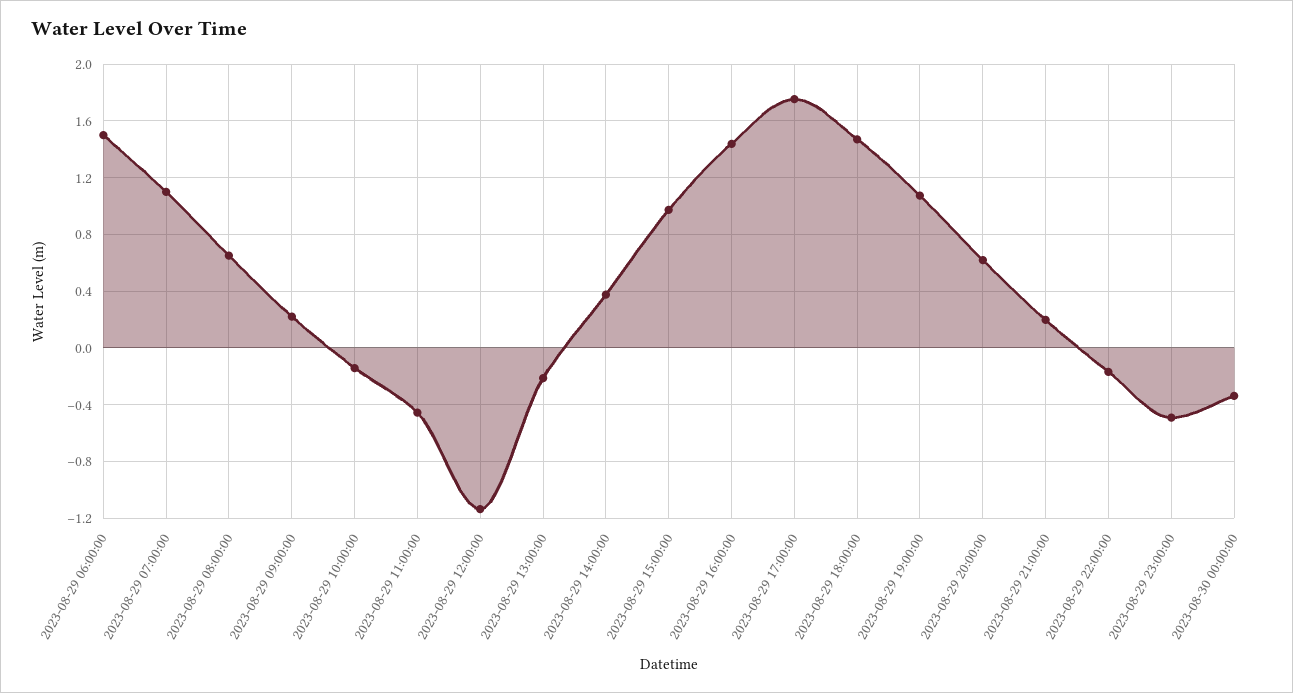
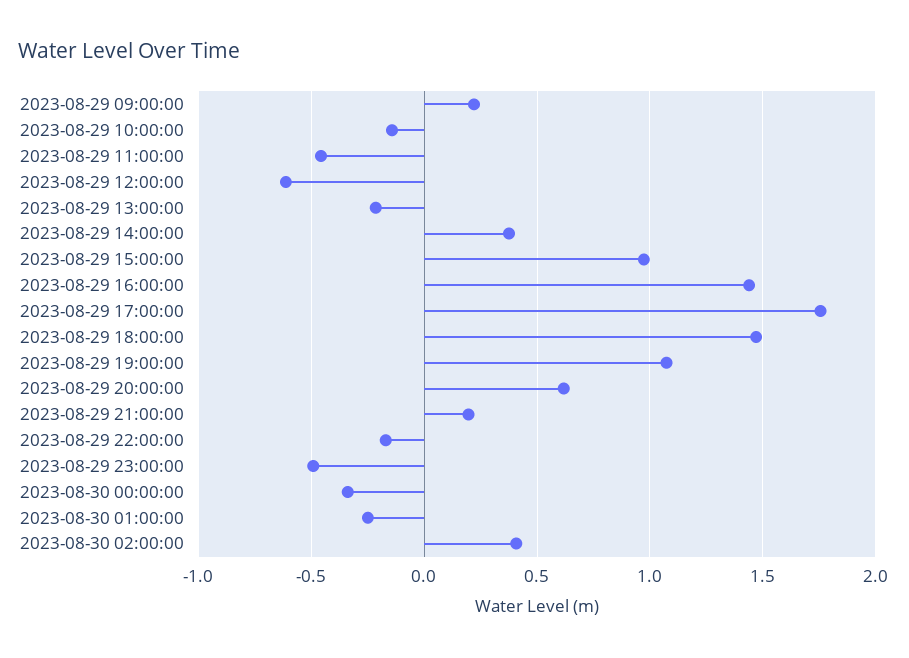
2023-08-29 06:00:00: 1.5 -> none
2023-08-29 07:00:00: 1.1 -> none
2023-08-29 08:00:00: 0.65 -> none
2023-08-29 12:00:00: -1.15 -> -0.6
2023-08-30 01:00:00: none -> -0.25
2023-08-30 02:00:00: none -> 0.4

